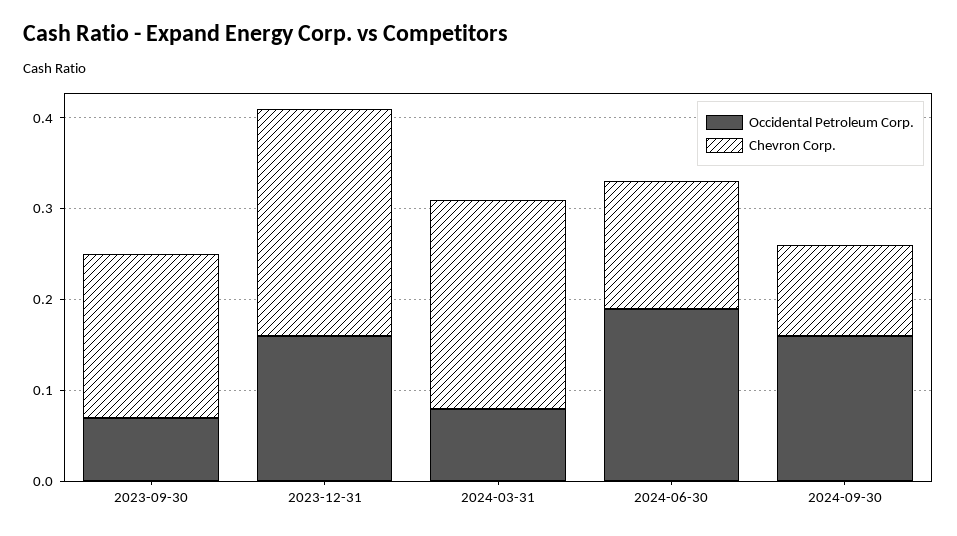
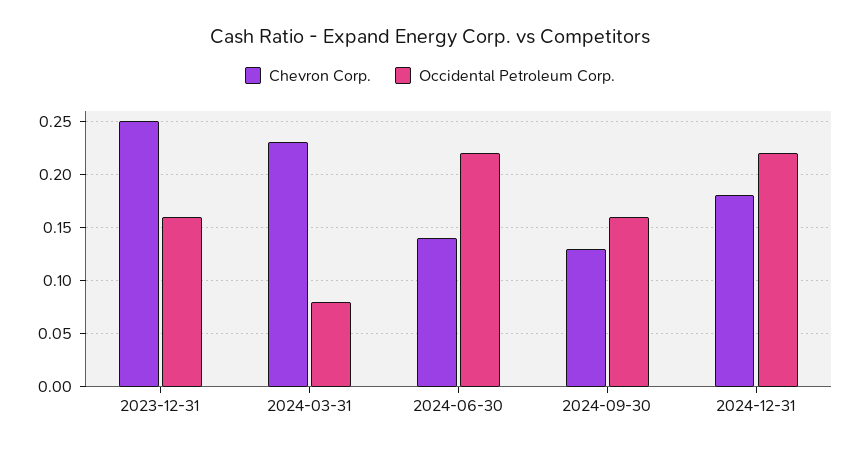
Occidental Petroleum Corp., 2023-09-30: 0.07 -> none
Chevron Corp., 2023-09-30: 0.18 -> none
Occidental Petroleum Corp., 2024-06-30: 0.19 -> 0.22
Chevron Corp., 2024-09-30: 0.1 -> 0.13
Chevron Corp., 2024-12-31: none -> 0.18
Occidental Petroleum Corp., 2024-12-31: none -> 0.22

